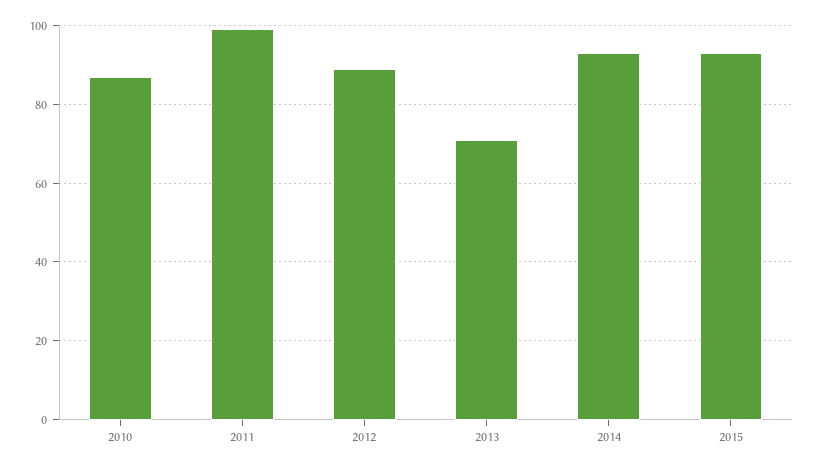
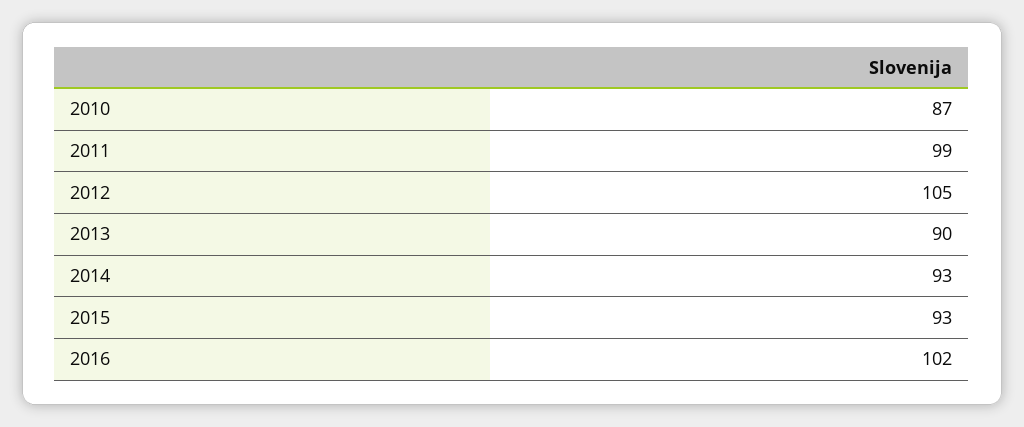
2012: 90 -> 105
2013: 70 -> 90
2016: none -> 102

